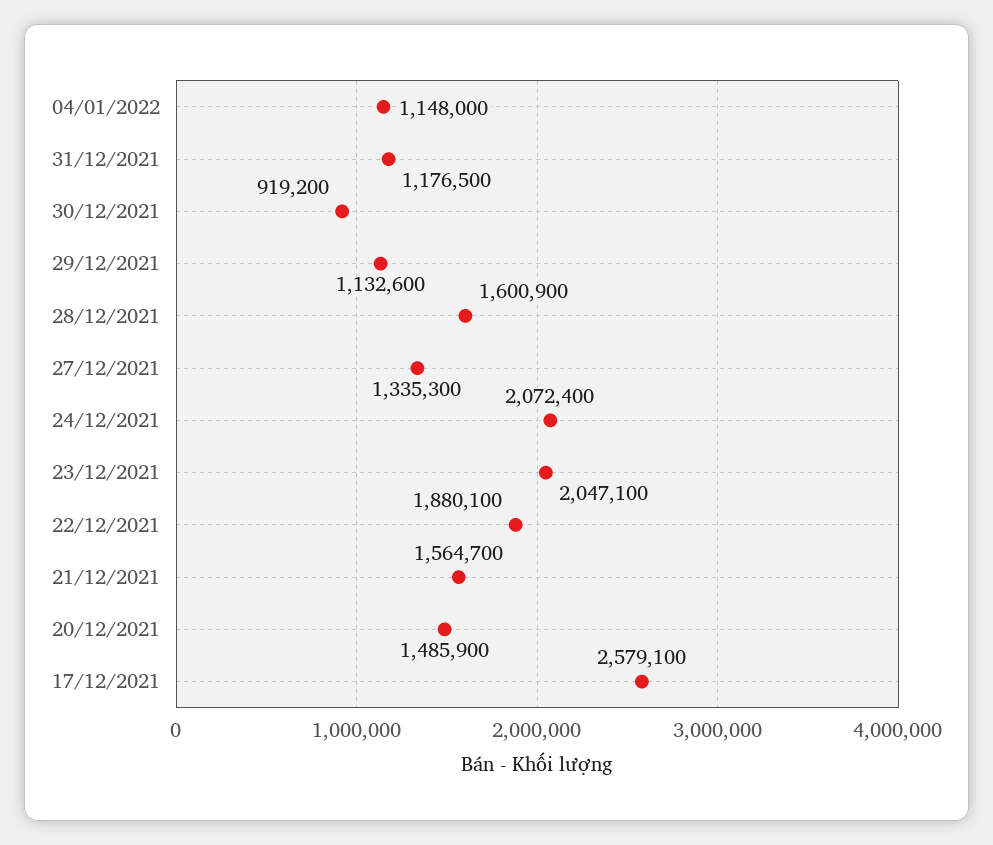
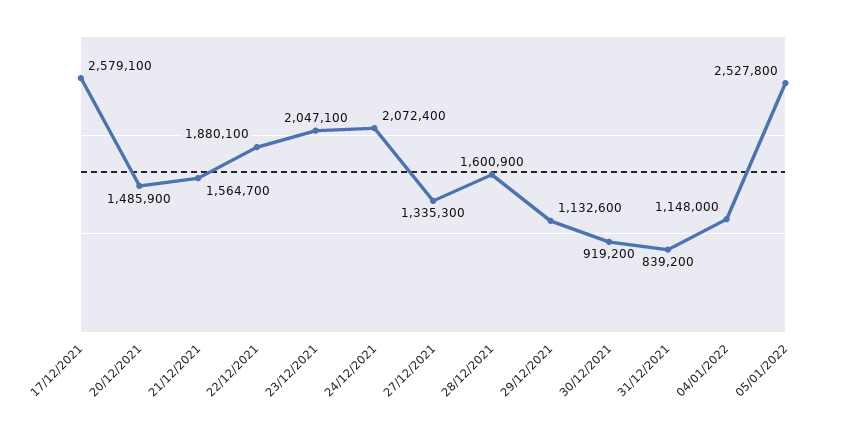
31/12/2021: 1176500 -> 839200
05/01/2022: none -> 2527800

